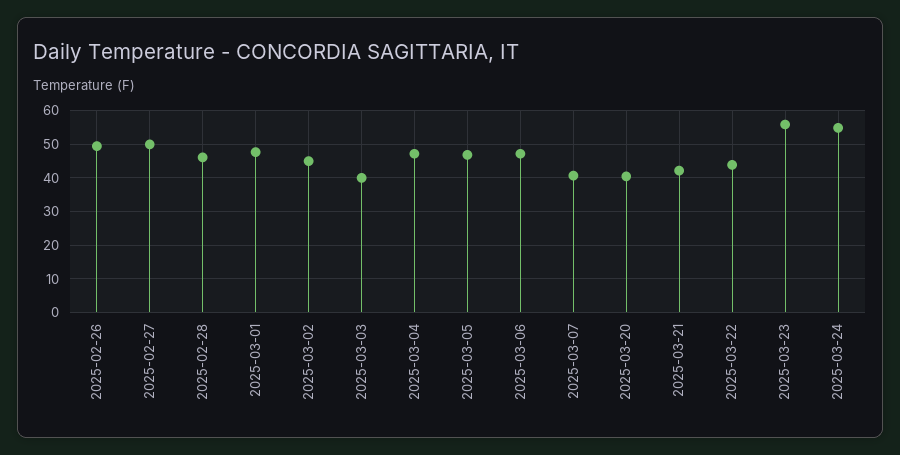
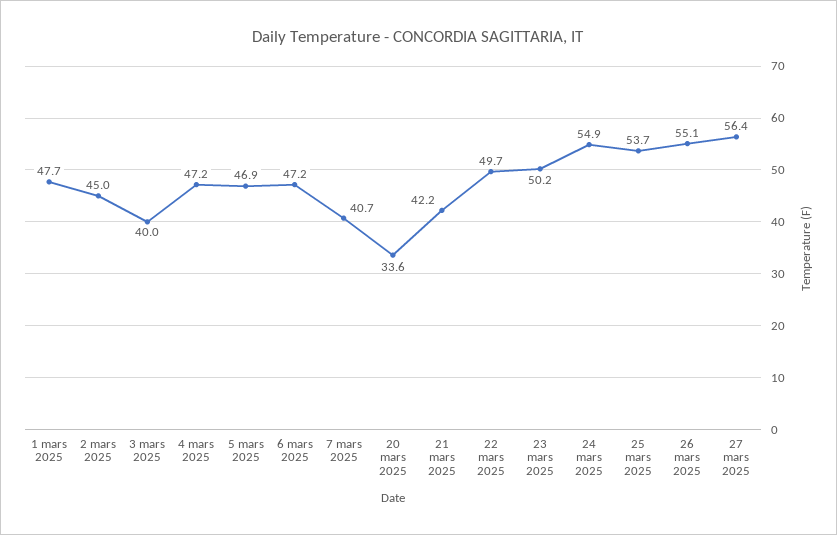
2025-02-26: 50 -> none
2025-02-27: 50 -> none
2025-02-28: 46 -> none
2025-03-20: 40 -> 33.6
2025-03-22: 44 -> 49.7
2025-03-23: 56 -> 50.2
25 mars 2025: none -> 53.7
26 mars 2025: none -> 55.1
27 mars 2025: none -> 56.4

